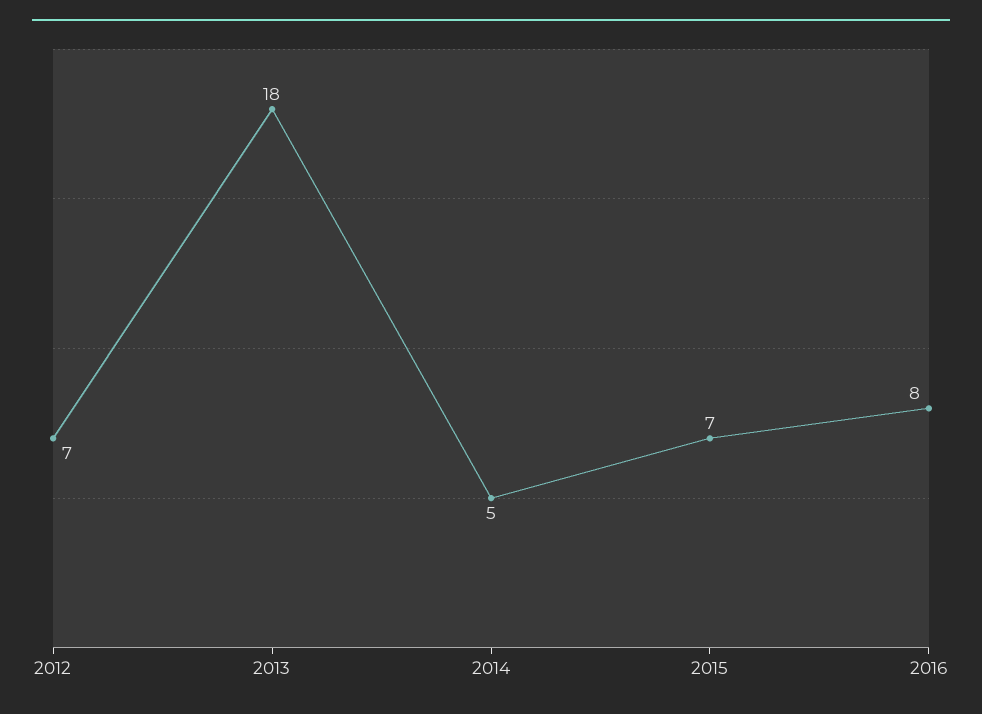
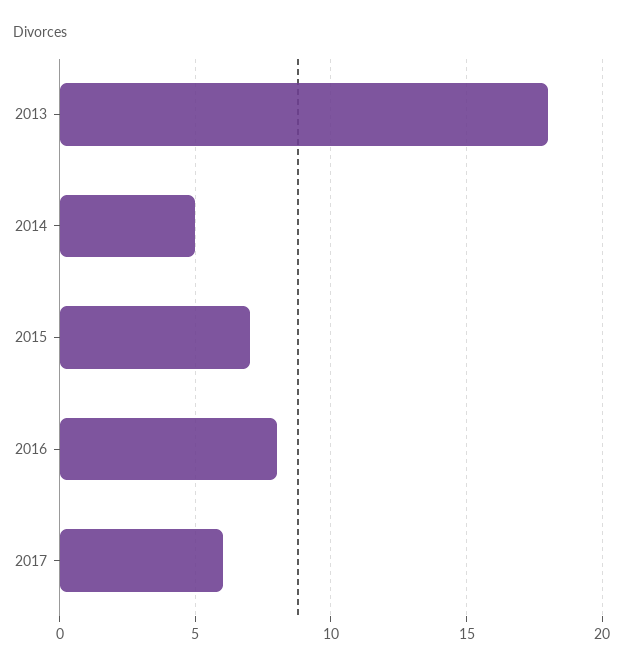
2012: 7 -> none
2017: none -> 6

